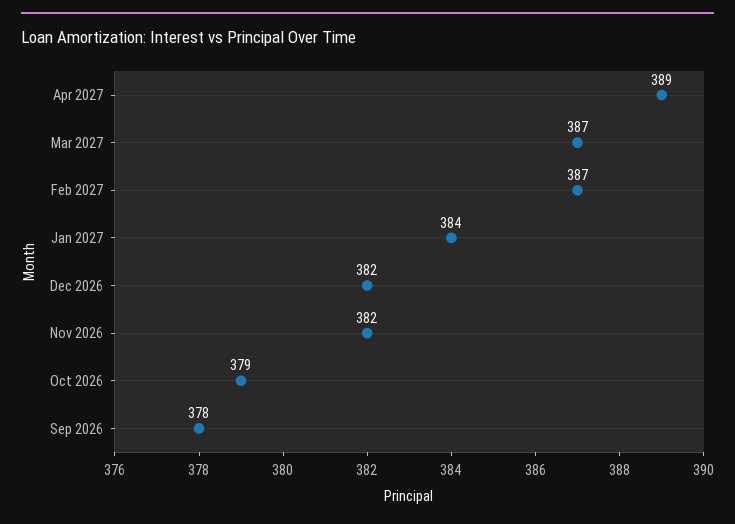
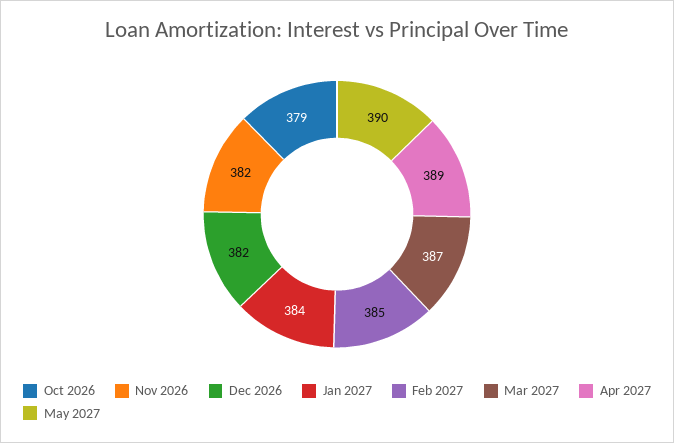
Feb 2027: 387 -> 385
Sep 2026: 378 -> none
May 2027: none -> 390

